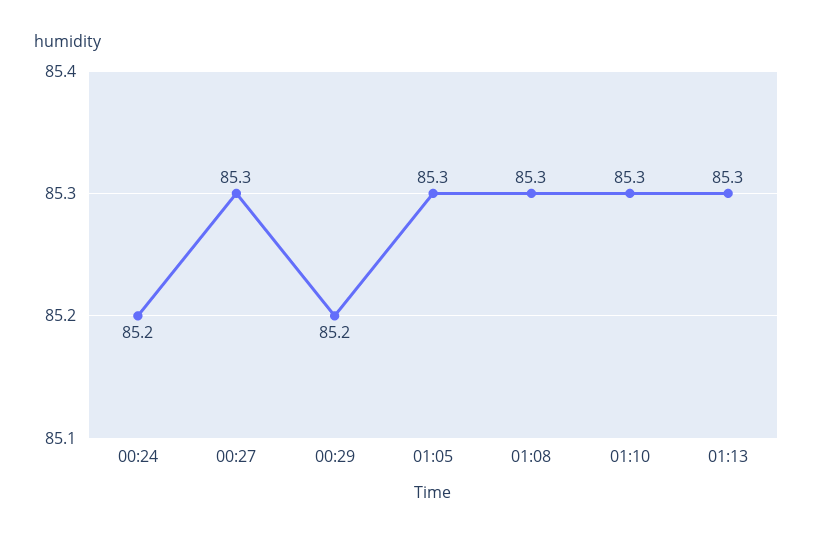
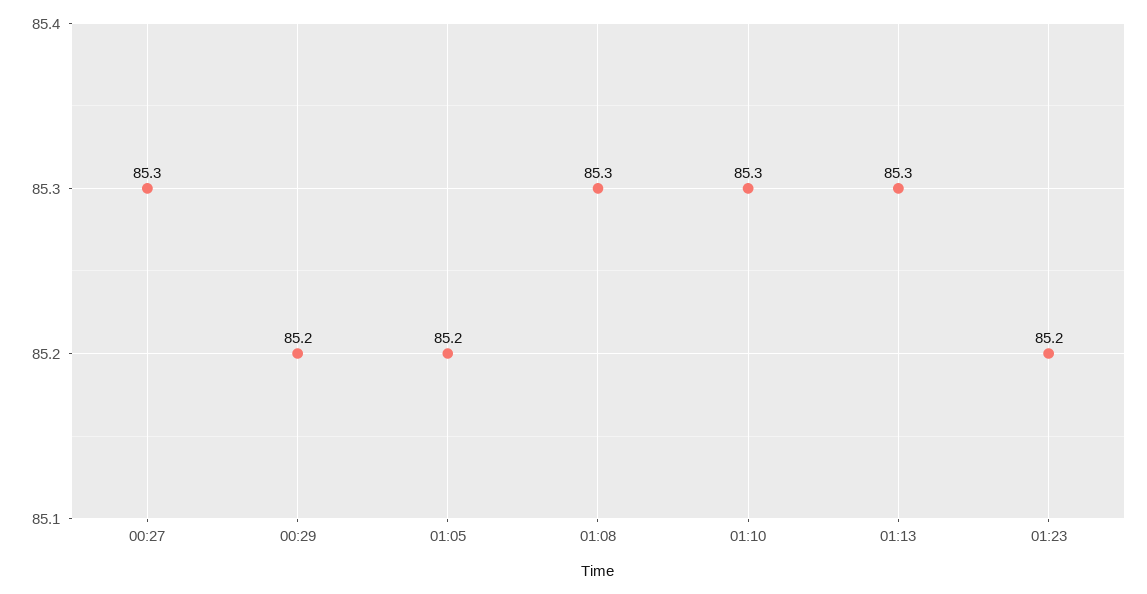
00:24: 85.2 -> none
01:05: 85.3 -> 85.2
01:23: none -> 85.2

